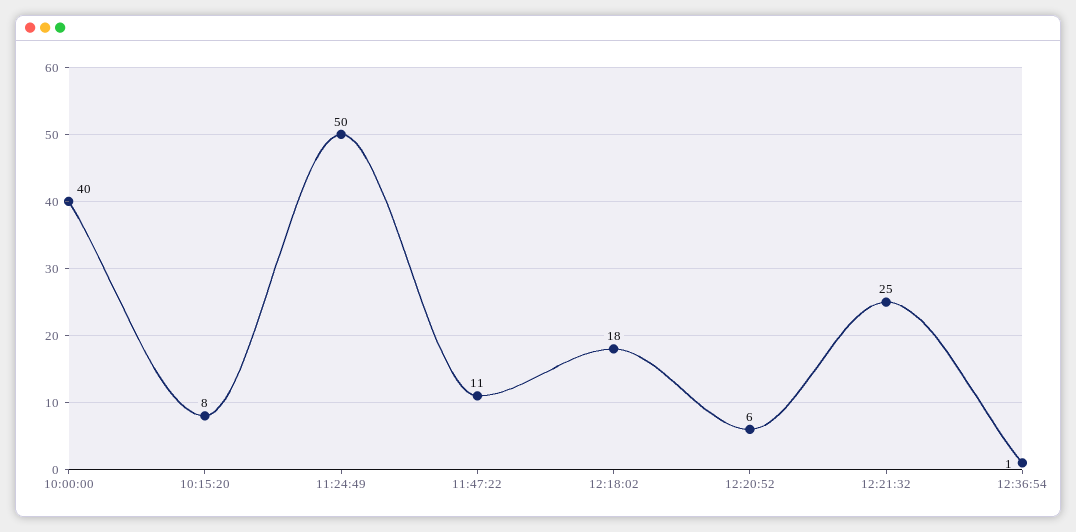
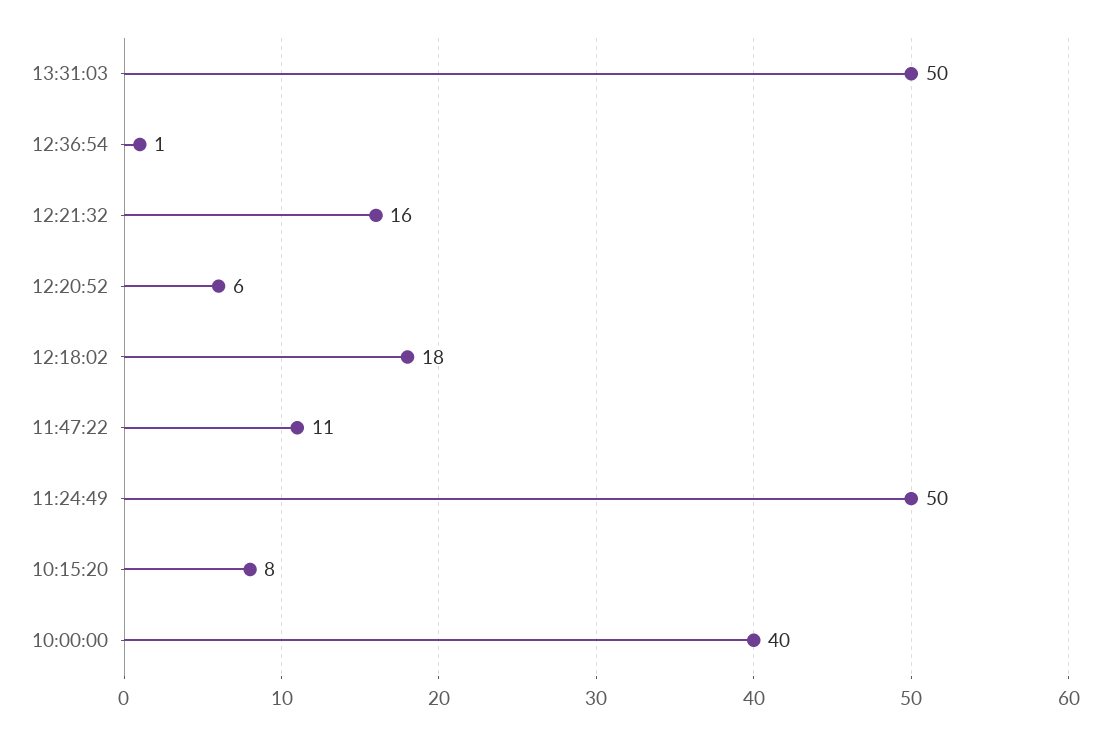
12:21:32: 25 -> 16
13:31:03: none -> 50

